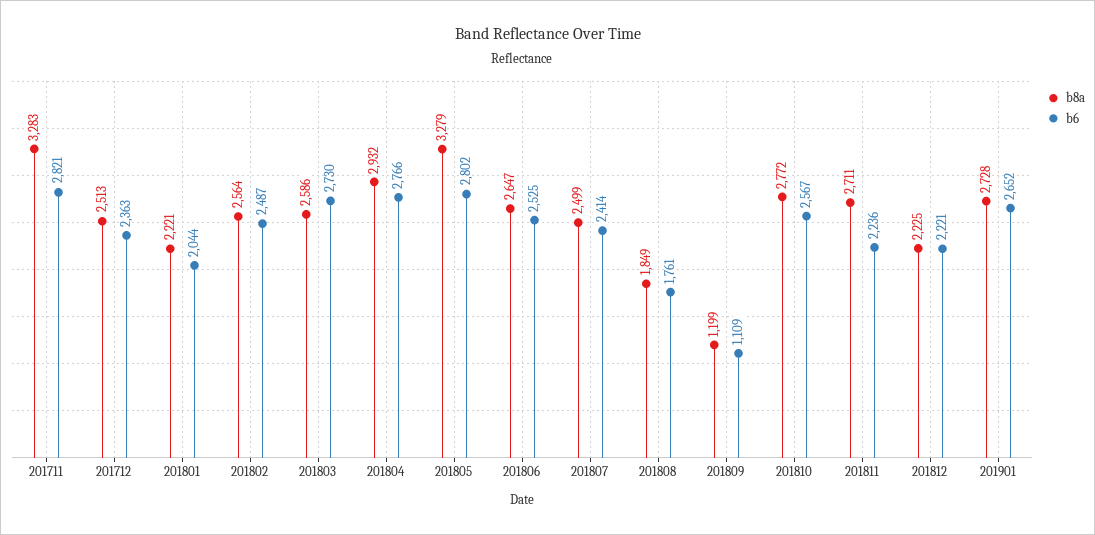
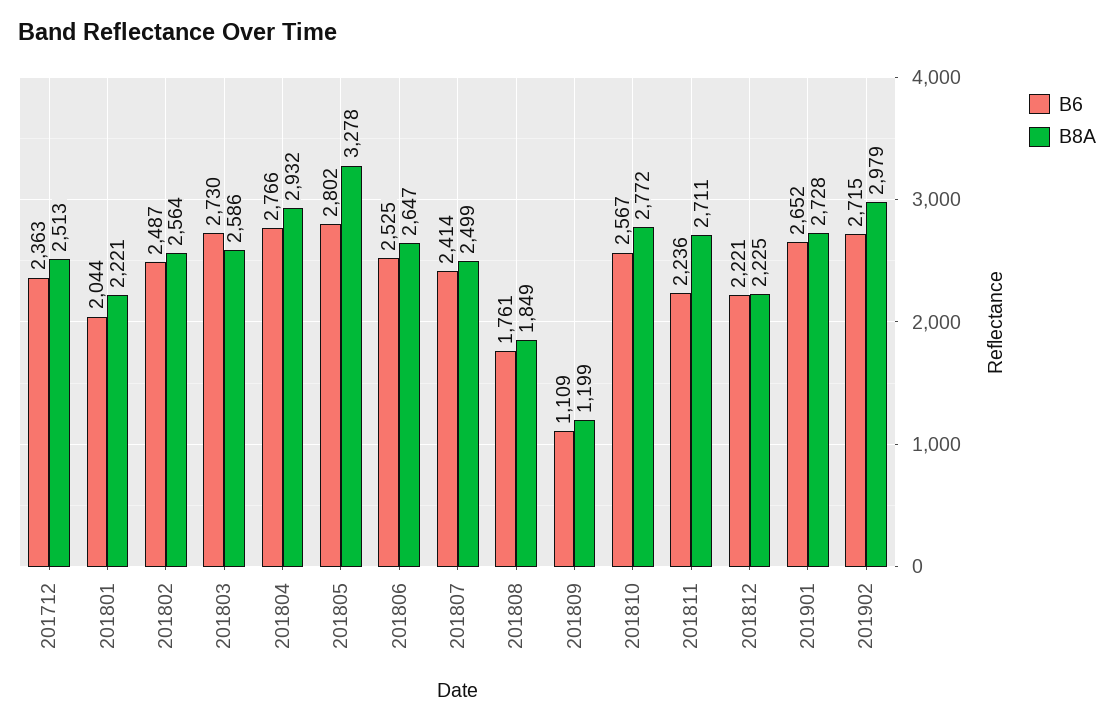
b8a, 201711: 3283 -> none
b6, 201711: 2821 -> none
b8a, 201805: 3279 -> 3278
b6, 201902: none -> 2715
b8a, 201902: none -> 2979

